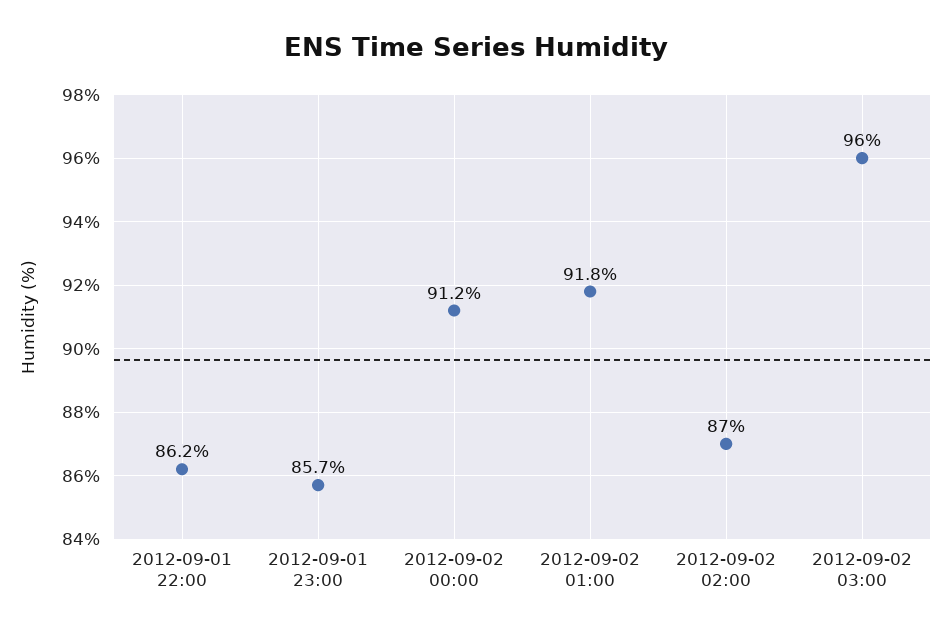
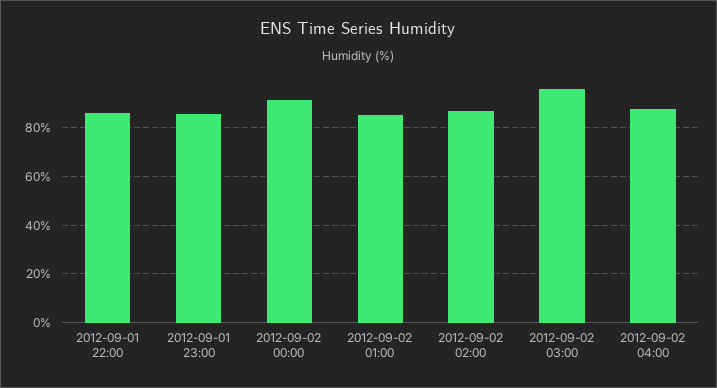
2012-09-02 01:00: 91.8 -> 85
2012-09-02 04:00: none -> 87.5

